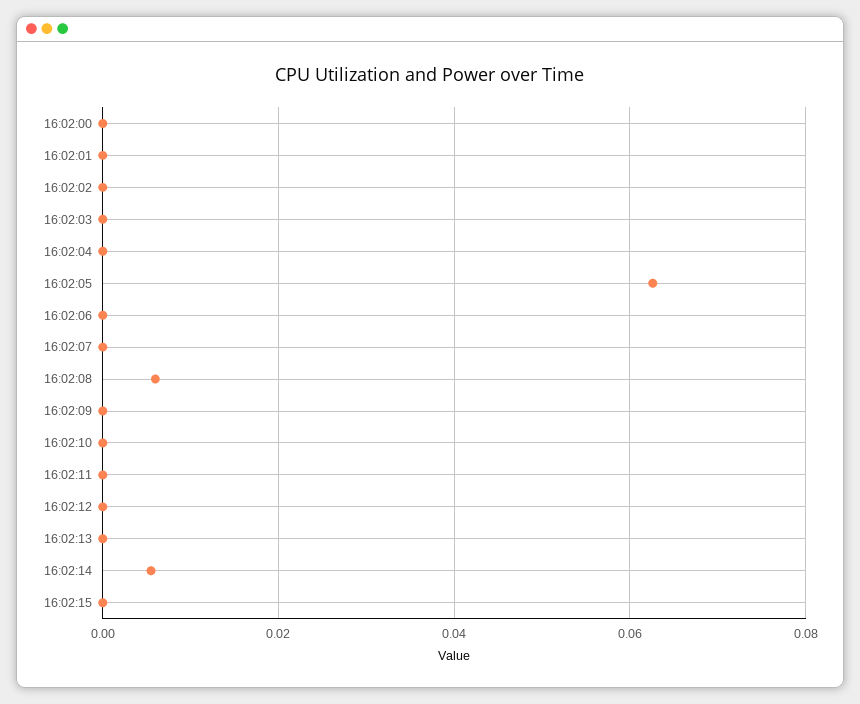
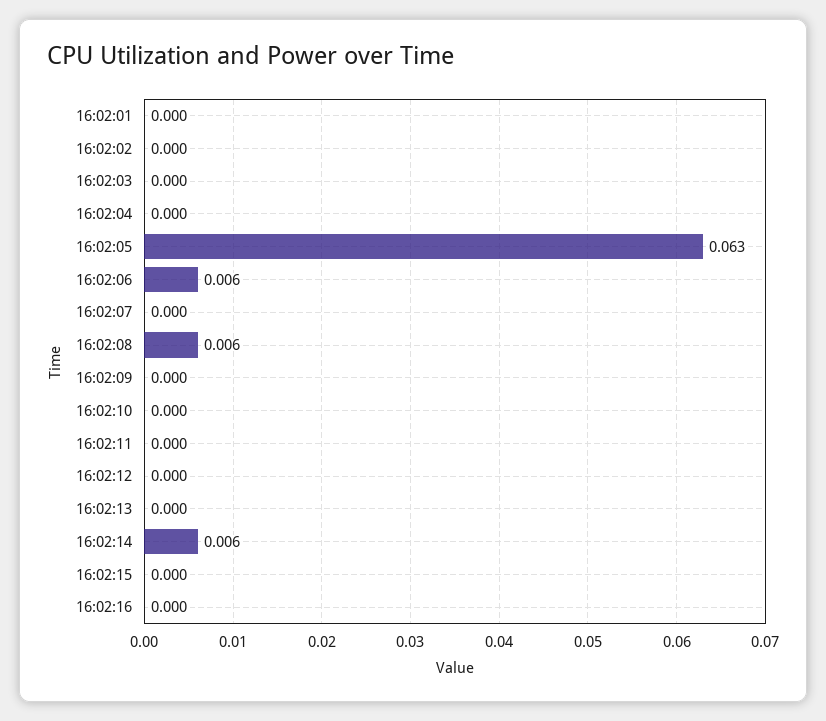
16:02:00: 0 -> none
16:02:06: 0 -> 0.006
16:02:16: none -> 0

